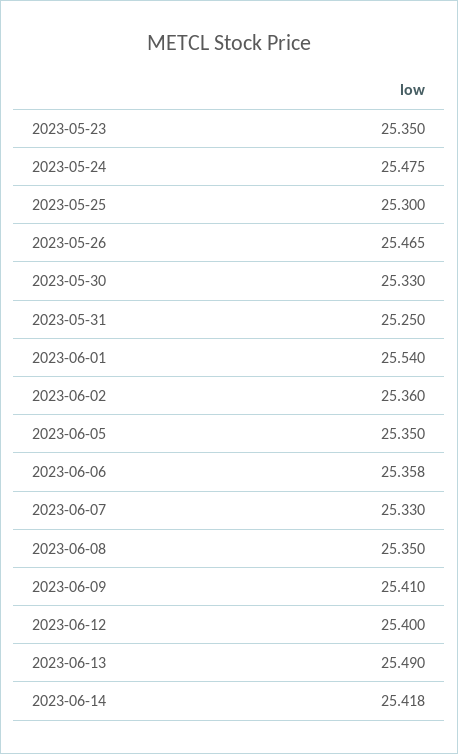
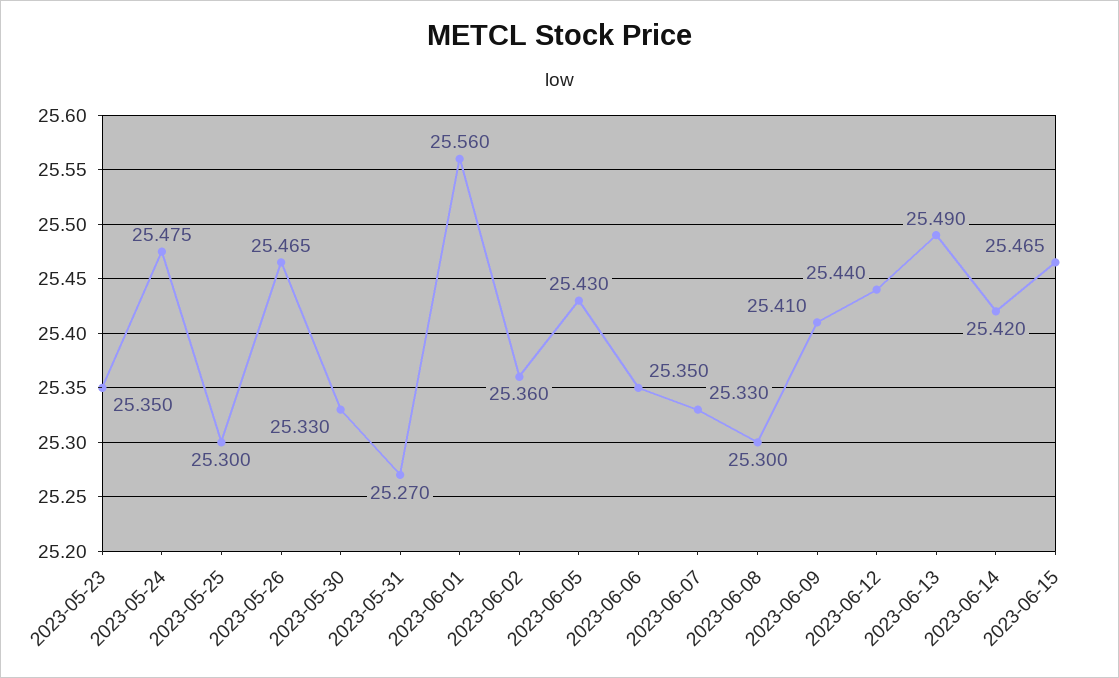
2023-05-31: 25.25 -> 25.27
2023-06-01: 25.54 -> 25.56
2023-06-05: 25.35 -> 25.43
2023-06-06: 25.358 -> 25.35
2023-06-08: 25.35 -> 25.3
2023-06-12: 25.4 -> 25.44
2023-06-14: 25.418 -> 25.42
2023-06-15: none -> 25.465

